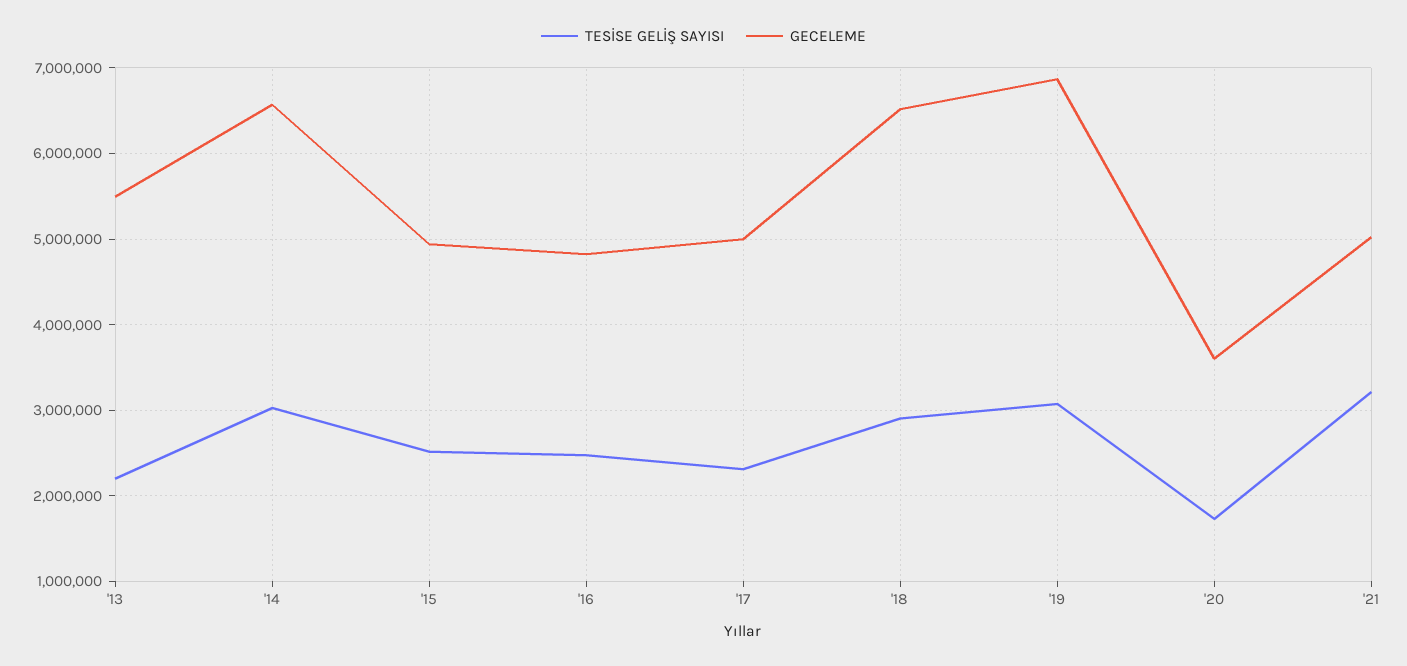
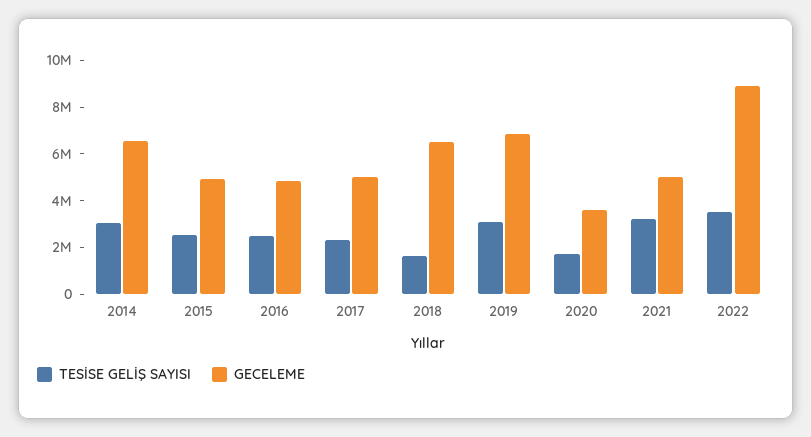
TESİSE GELİŞ SAYISI, '13: 2200000 -> none
GECELEME, '13: 5500000 -> none
TESİSE GELİŞ SAYISI, '18: 2900000 -> 1500000
TESİSE GELİŞ SAYISI, 2022: none -> 3500000
GECELEME, 2022: none -> 9000000

